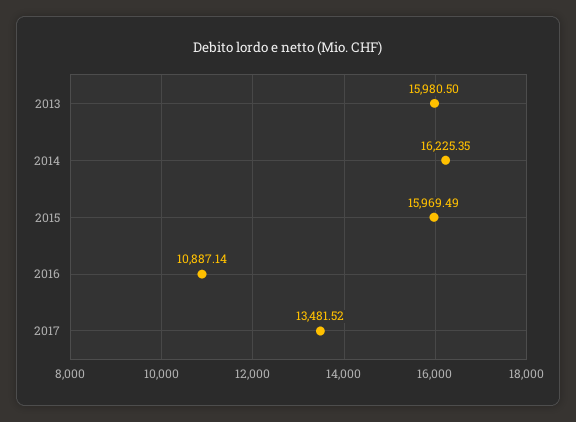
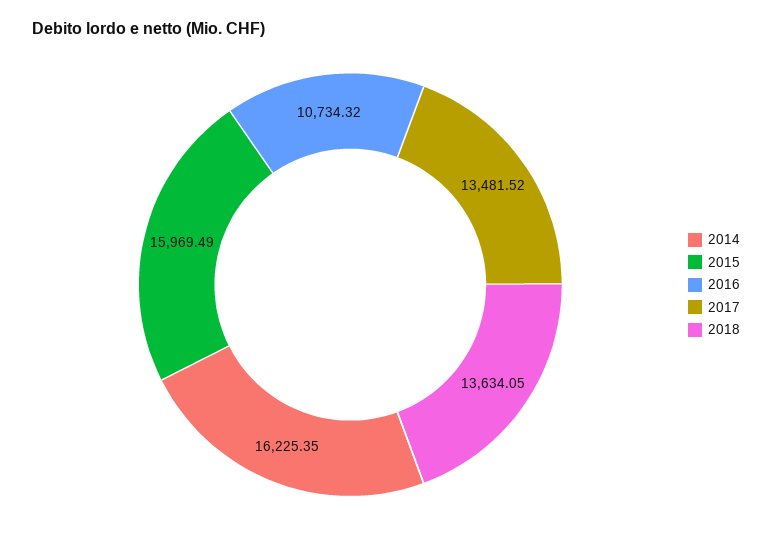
2013: 15980.5 -> none
2016: 10887.14 -> 10734.32
2018: none -> 13634.05

